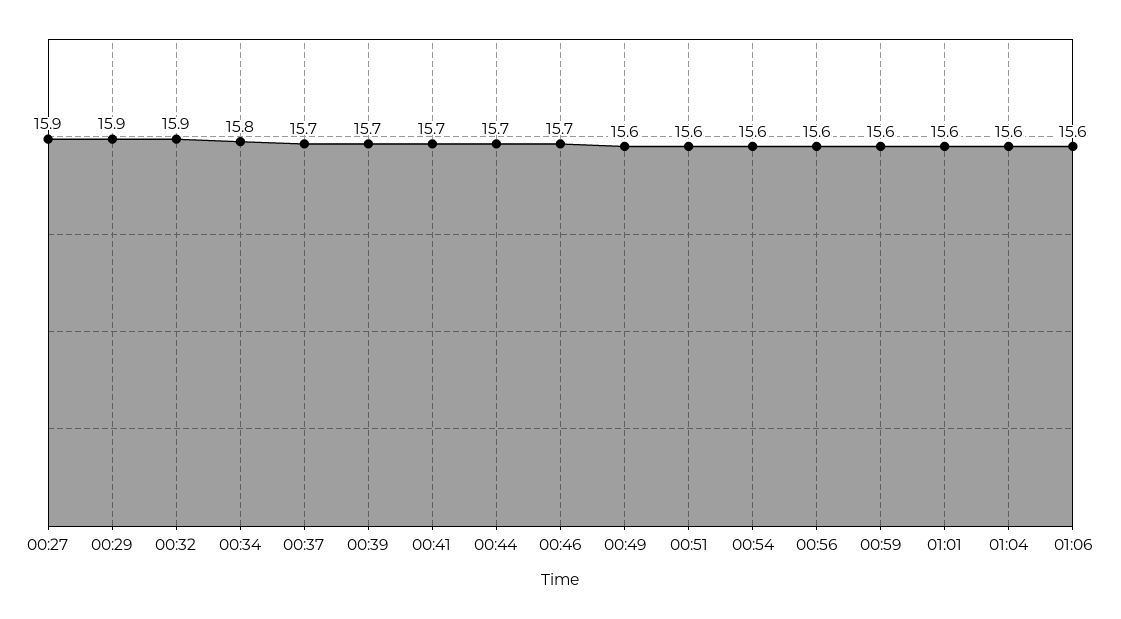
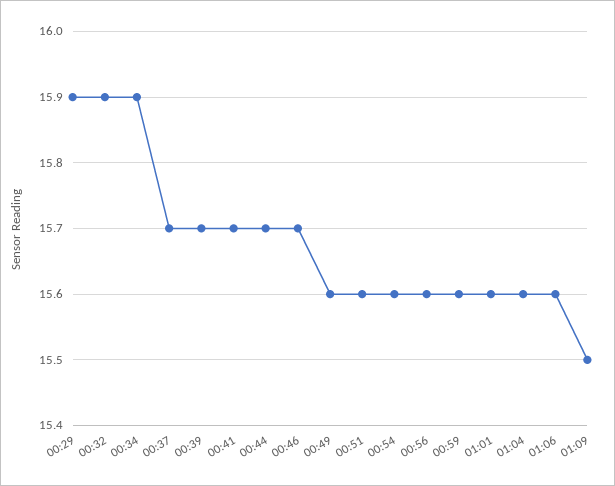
00:27: 15.9 -> none
00:34: 15.8 -> 15.9
01:09: none -> 15.5

